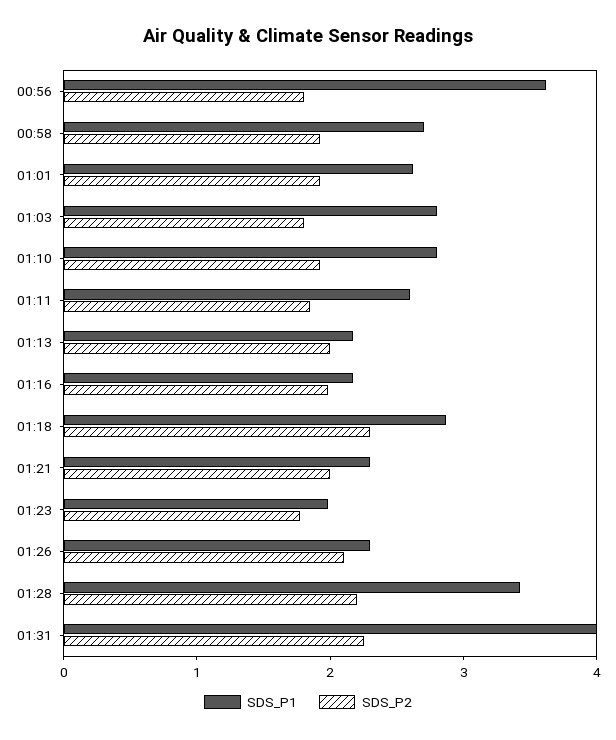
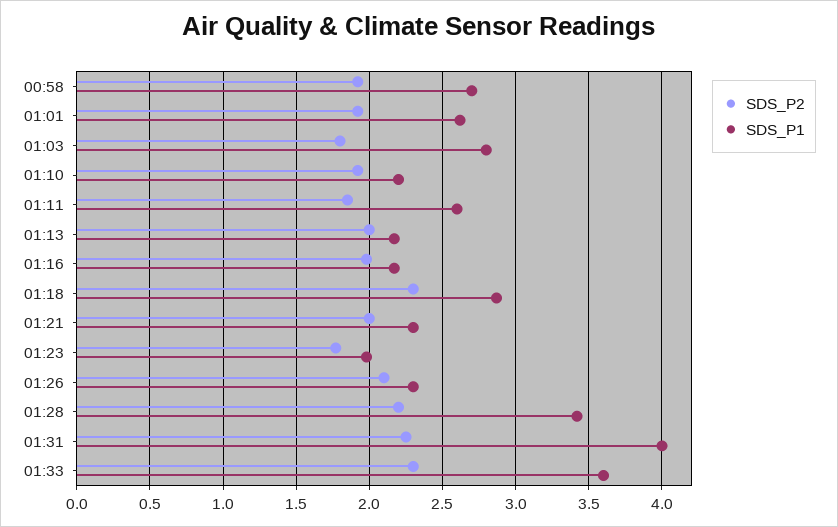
SDS_P1, 00:56: 3.6 -> none
SDS_P2, 00:56: 1.8 -> none
SDS_P1, 01:10: 2.8 -> 2.2
SDS_P2, 01:33: none -> 2.3
SDS_P1, 01:33: none -> 3.6

